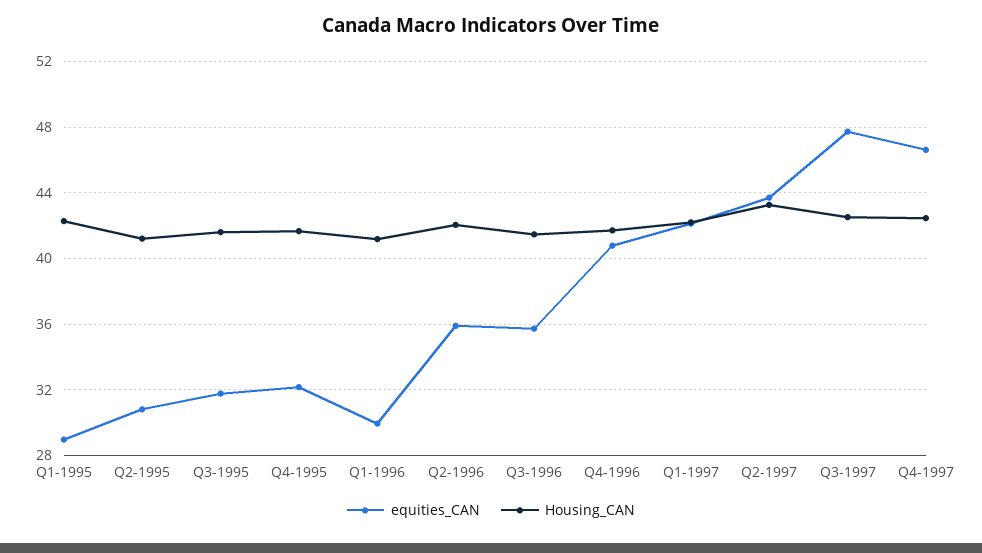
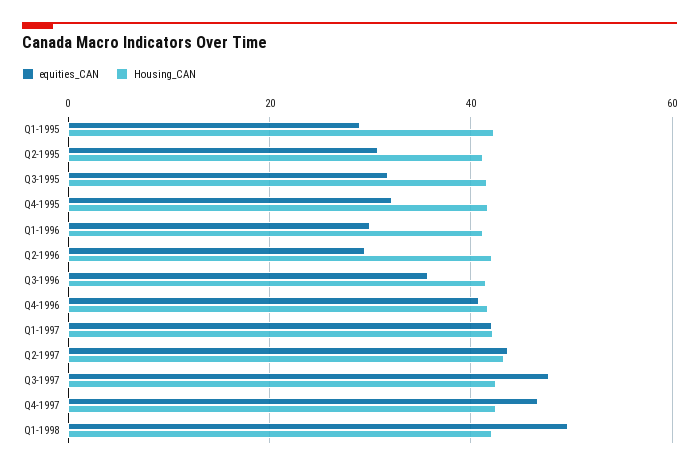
equities_CAN, Q2-1996: 36 -> 30
equities_CAN, Q1-1998: none -> 50
Housing_CAN, Q1-1998: none -> 42

